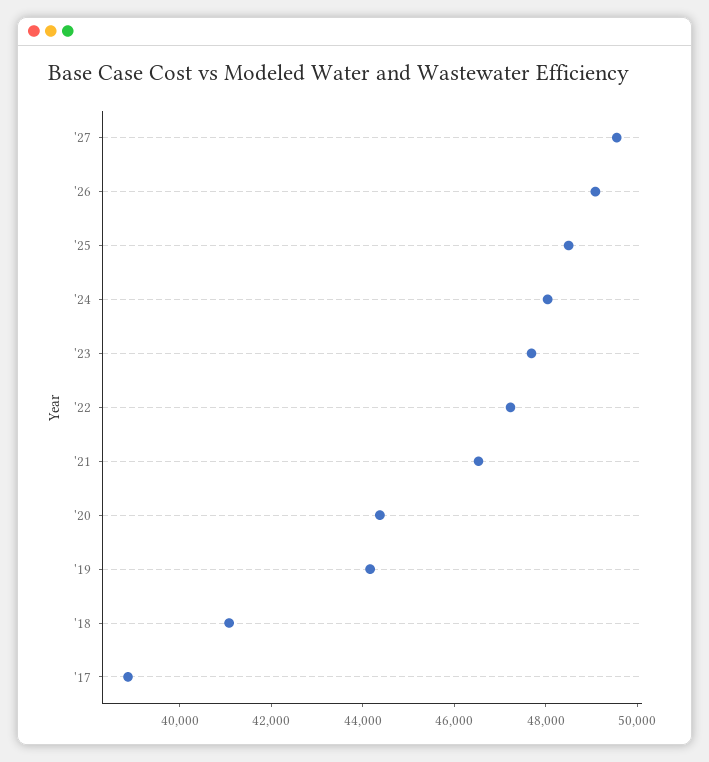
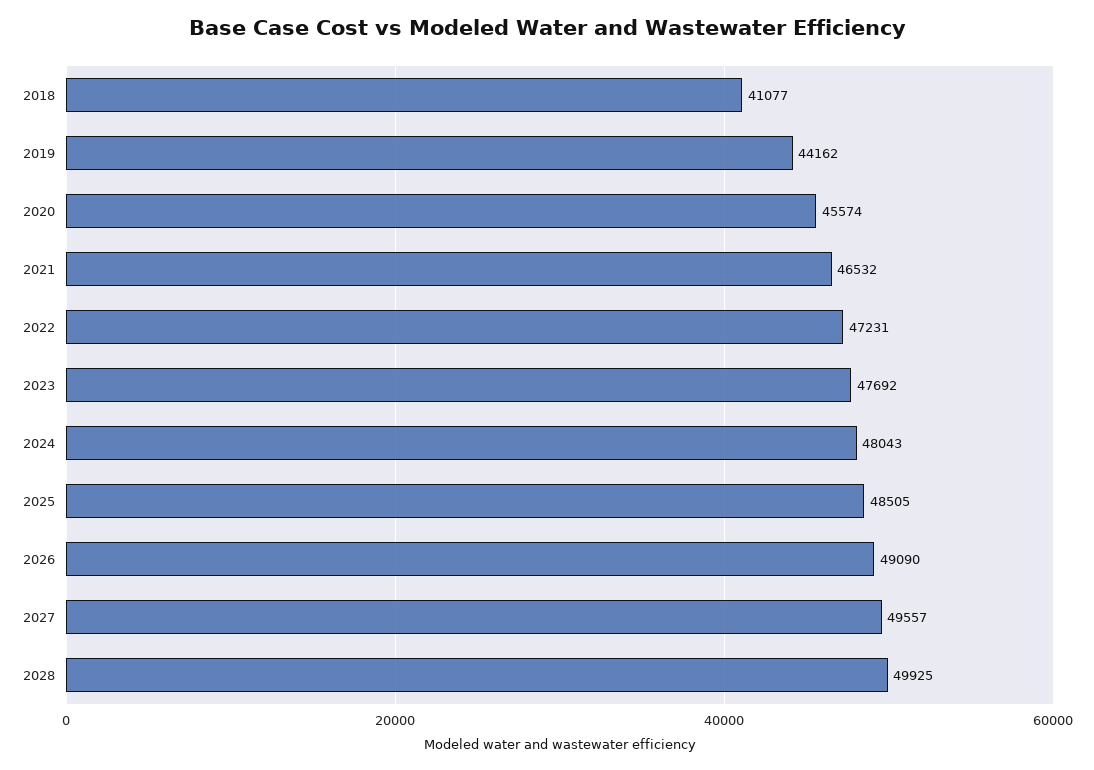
'20: 44500 -> 45574
'17: 39000 -> none
2028: none -> 49925

